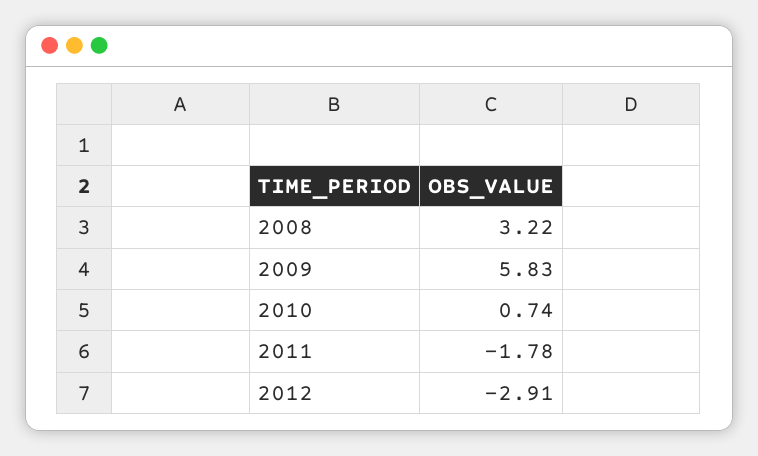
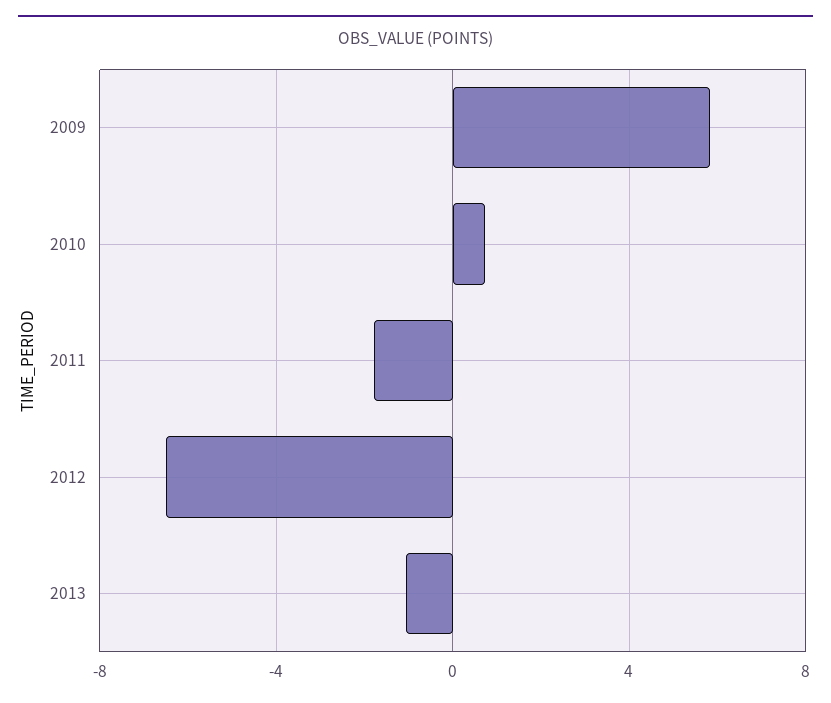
2008: 3.22 -> none
2012: -2.91 -> -6.5
2013: none -> -1

